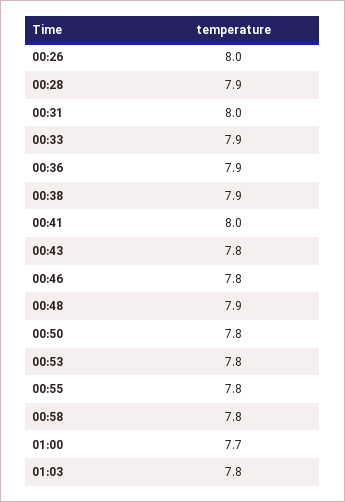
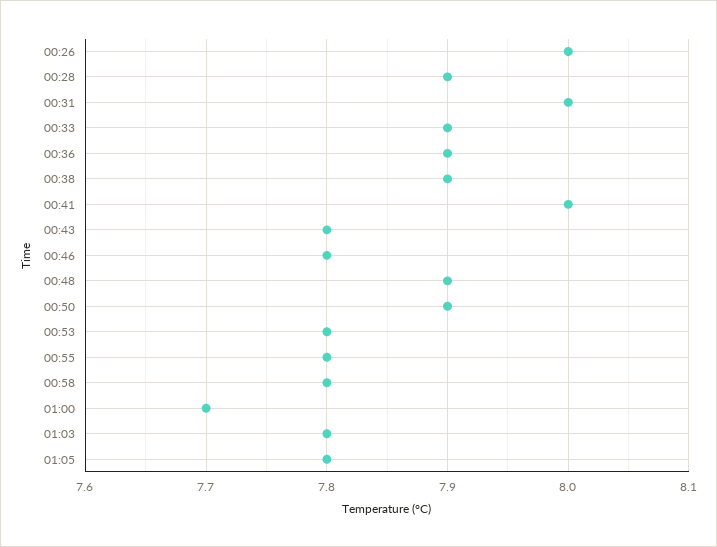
00:50: 7.8 -> 7.9
01:05: none -> 7.8

